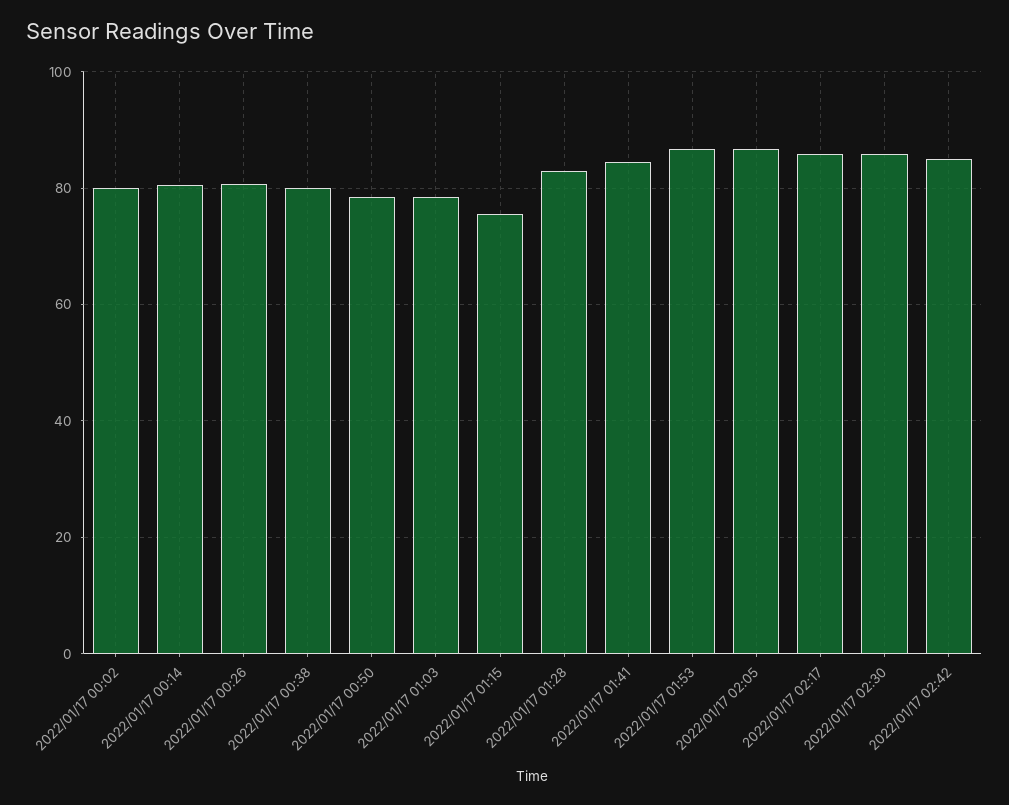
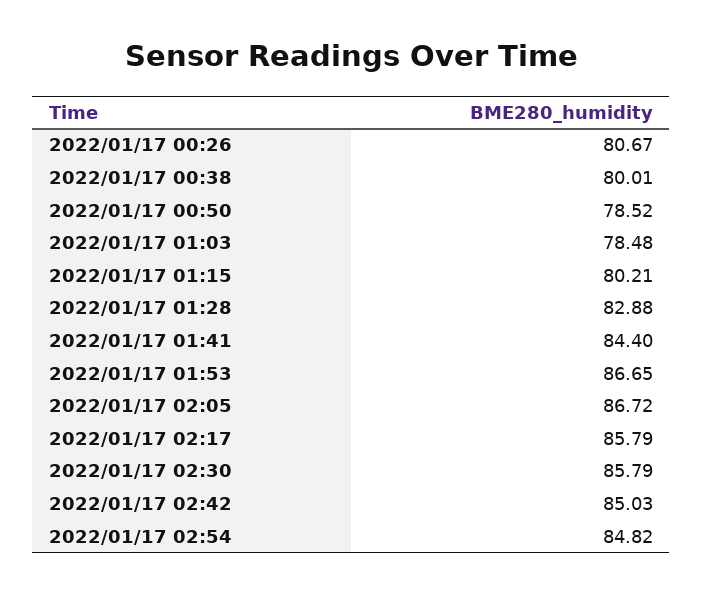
2022/01/17 00:02: 80 -> none
2022/01/17 00:14: 80 -> none
2022/01/17 01:15: 76 -> 80.21
2022/01/17 02:54: none -> 84.82

